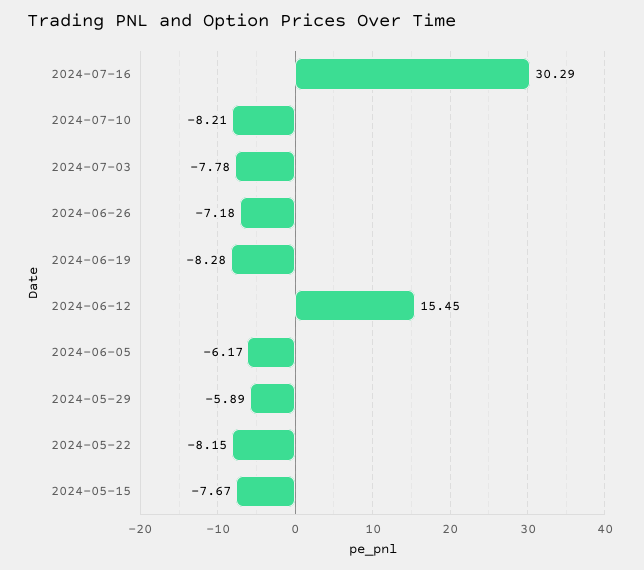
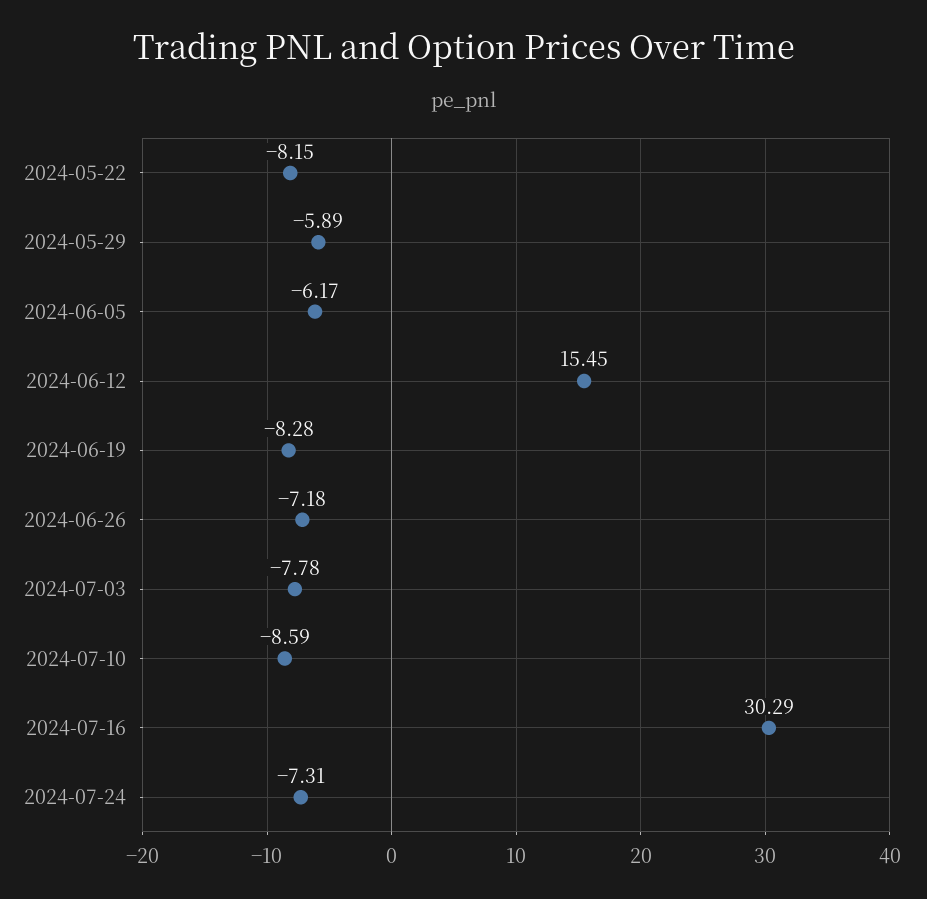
2024-07-10: -8.21 -> -8.59
2024-05-15: -7.67 -> none
2024-07-24: none -> -7.31

